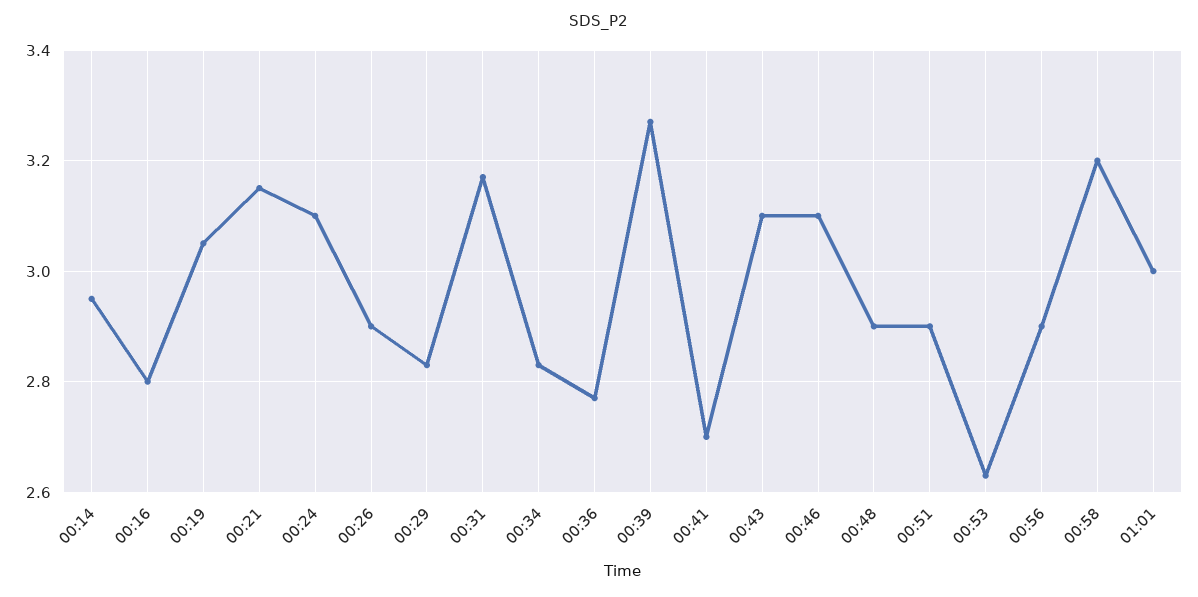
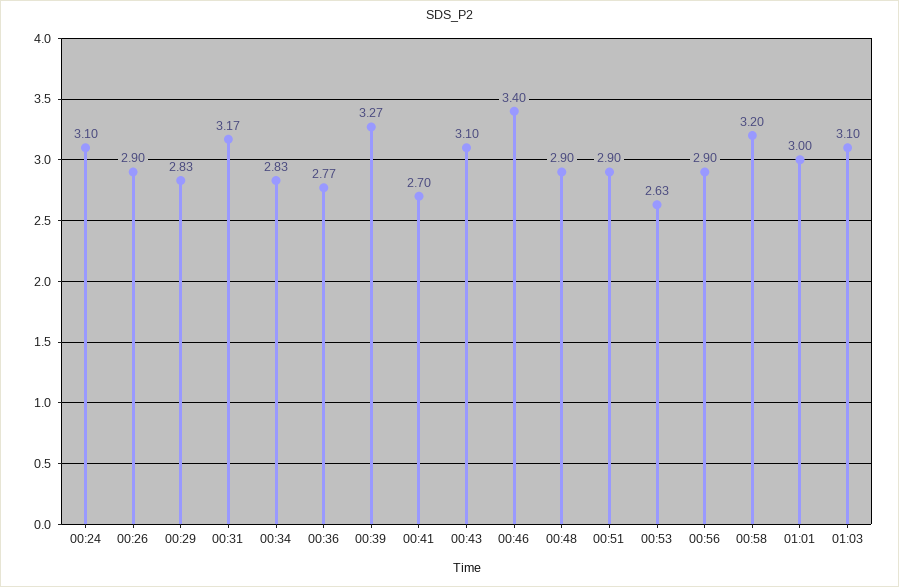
00:14: 2.95 -> none
00:16: 2.8 -> none
00:19: 3.05 -> none
00:21: 3.15 -> none
00:46: 3.1 -> 3.4
01:03: none -> 3.1

